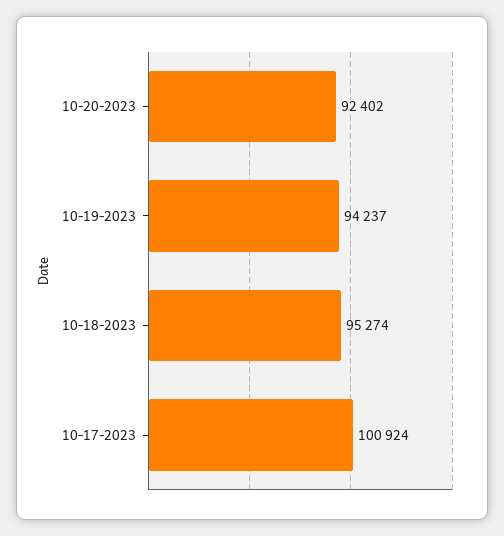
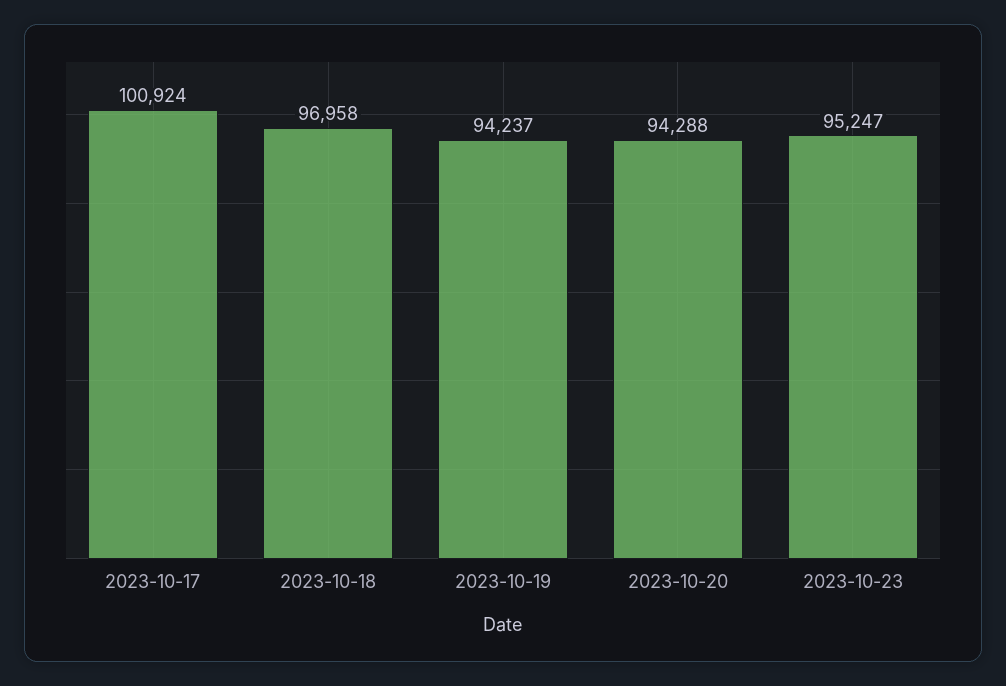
10-20-2023: 92402 -> 94288
10-18-2023: 95274 -> 96958
2023-10-23: none -> 95247

